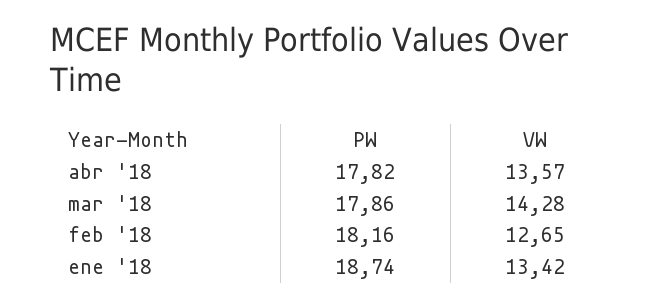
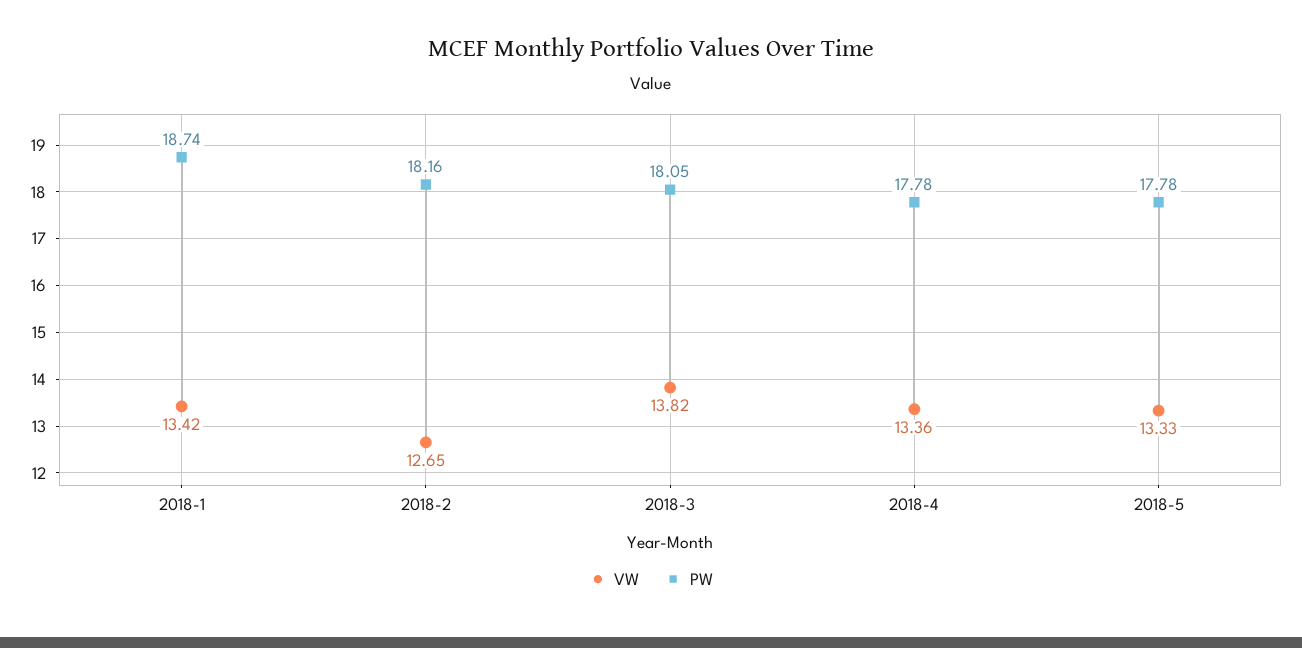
PW, abr '18: 17.82 -> 17.78
VW, abr '18: 13.57 -> 13.36
PW, mar '18: 17.86 -> 18.05
VW, mar '18: 14.28 -> 13.82
VW, 2018-5: none -> 13.33
PW, 2018-5: none -> 17.78

